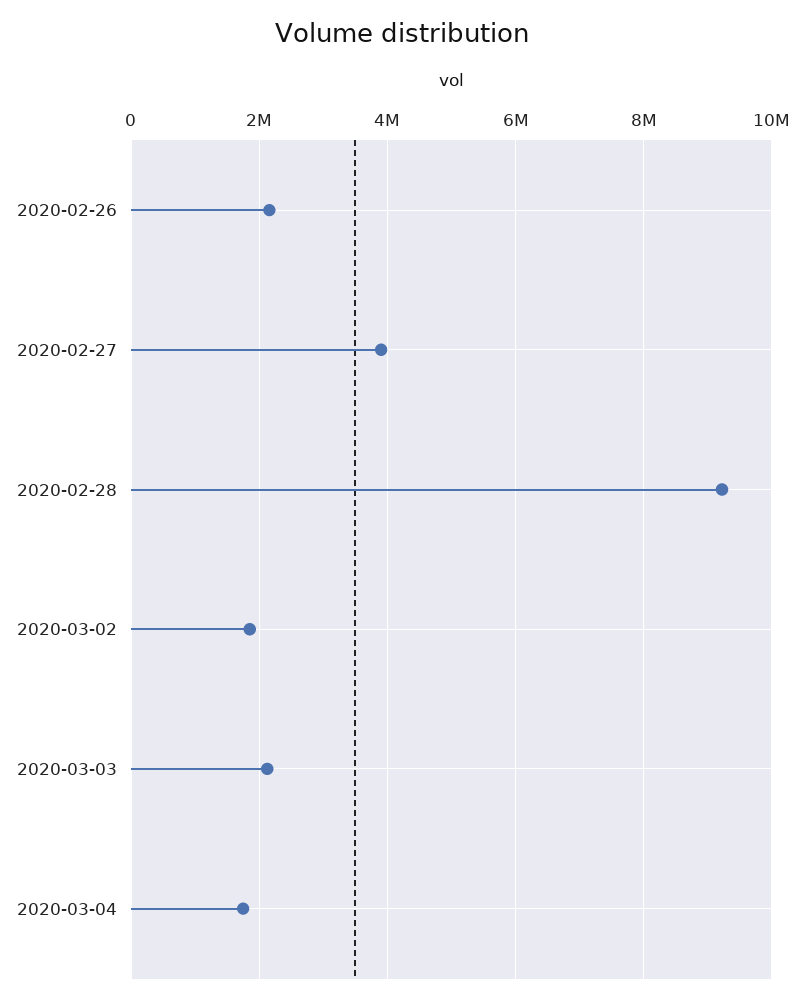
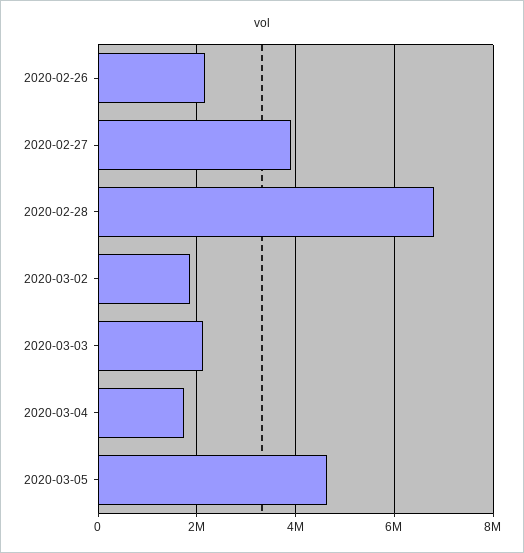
2020-02-28: 9200000 -> 6800000
2020-03-05: none -> 4600000

